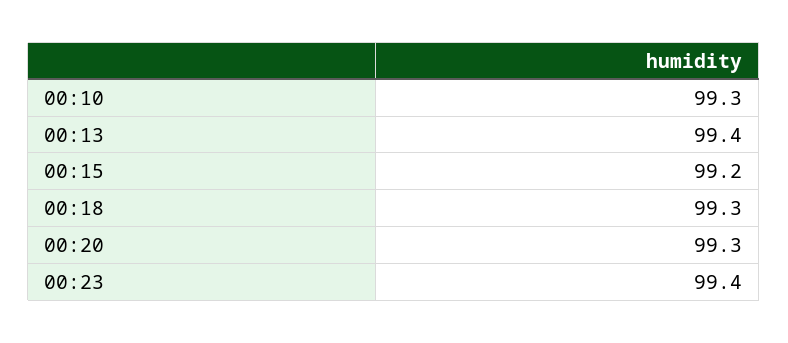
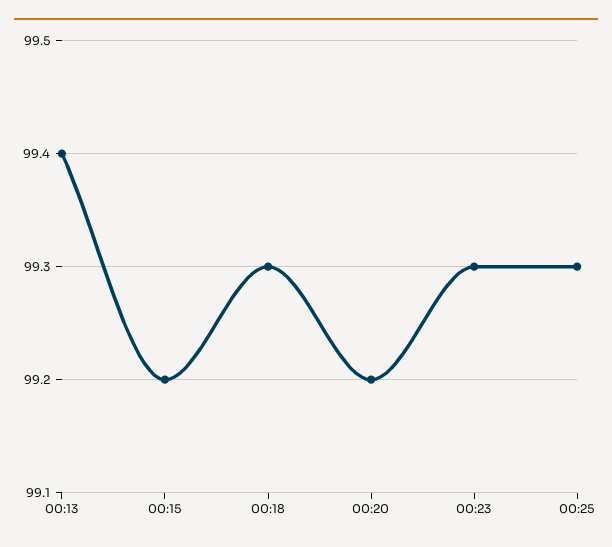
00:10: 99.3 -> none
00:20: 99.3 -> 99.2
00:23: 99.4 -> 99.3
00:25: none -> 99.3

